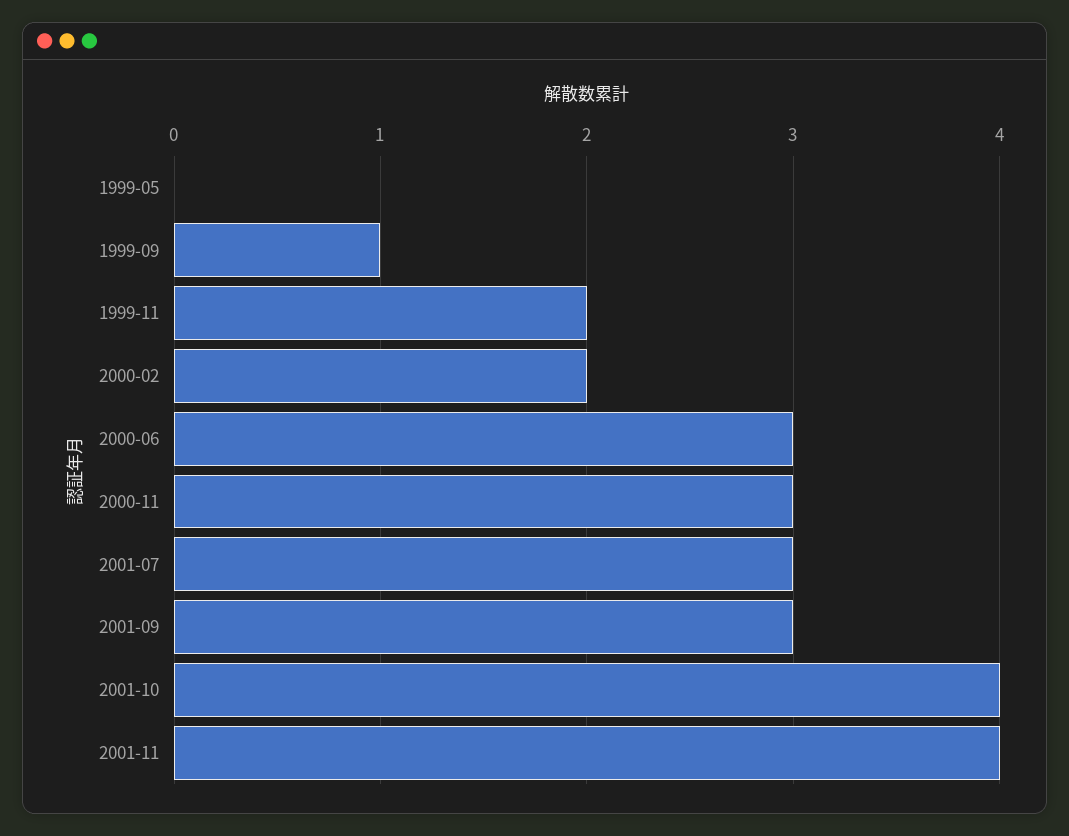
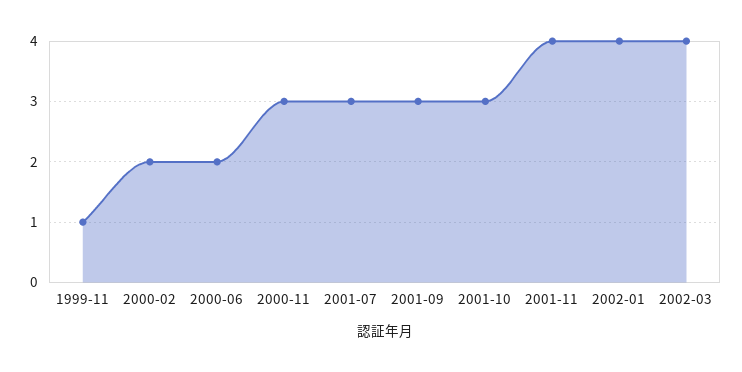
1999-05: 0 -> none
1999-09: 1 -> none
1999-11: 2 -> 1
2000-06: 3 -> 2
2001-10: 4 -> 3
2002-01: none -> 4
2002-03: none -> 4

